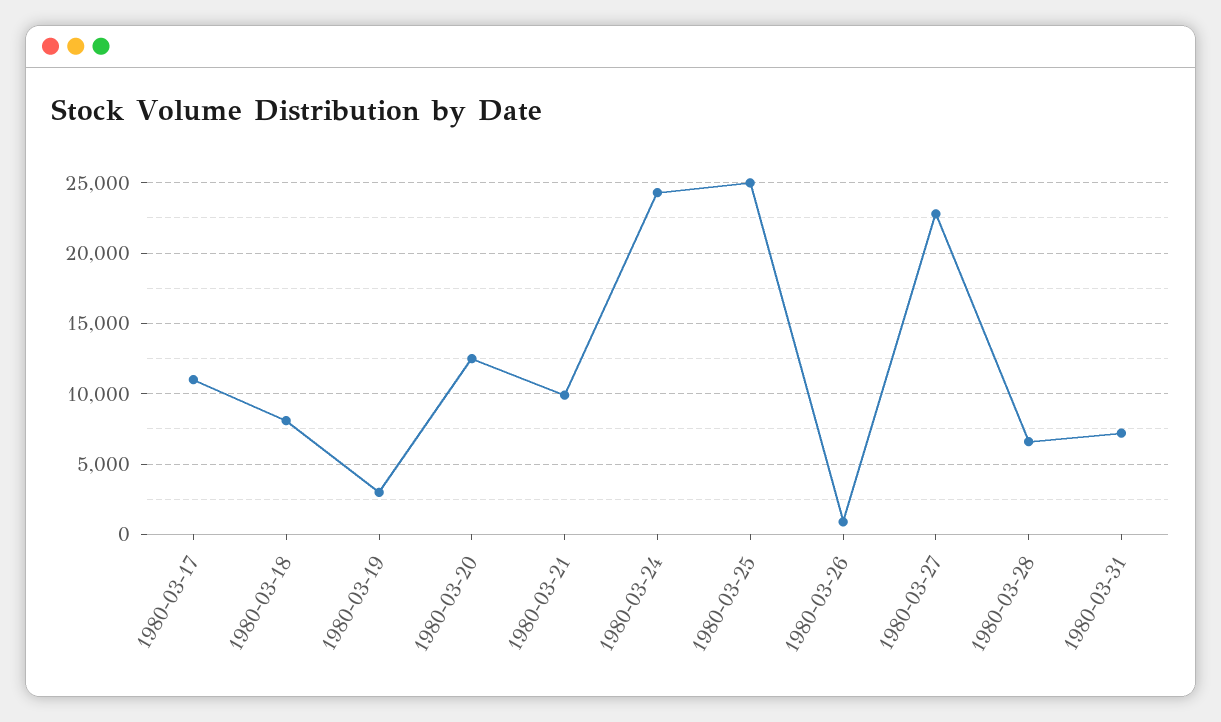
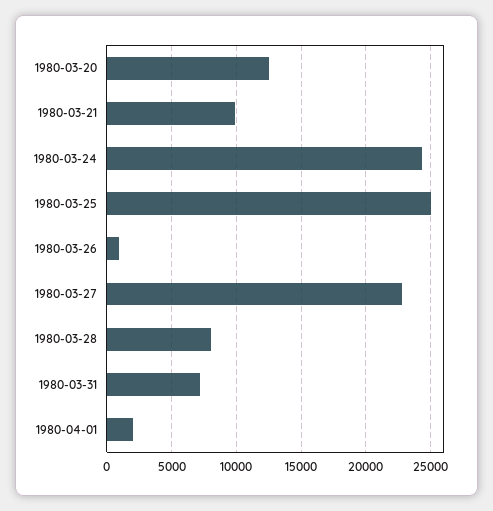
1980-03-17: 11000 -> none
1980-03-18: 8000 -> none
1980-03-19: 3000 -> none
1980-03-28: 6500 -> 8000
1980-04-01: none -> 2000

